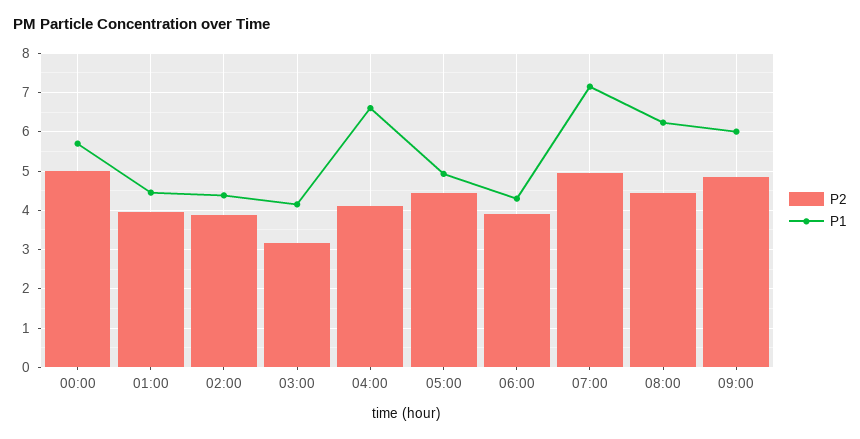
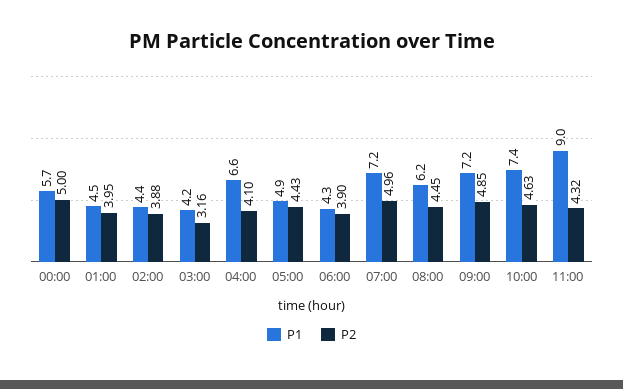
P1, 09:00: 6 -> 7.2
P1, 10:00: none -> 7.4
P2, 10:00: none -> 4.63
P1, 11:00: none -> 9
P2, 11:00: none -> 4.32

